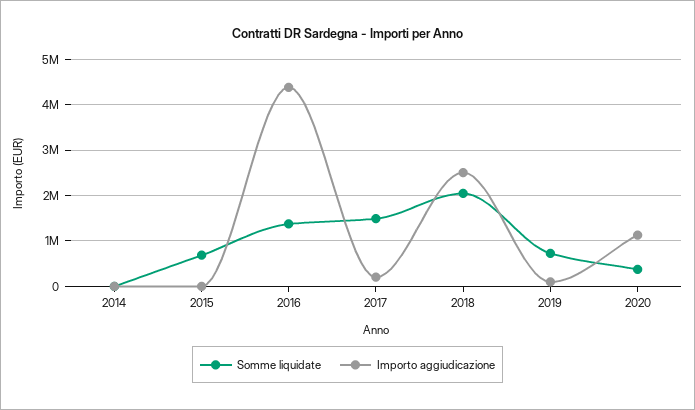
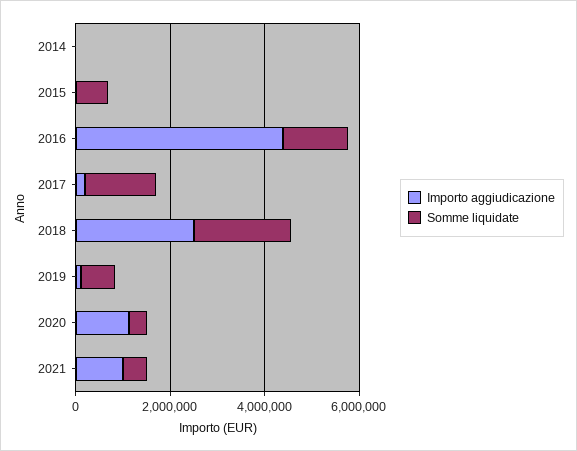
Importo aggiudicazione, 2021: none -> 1000000
Somme liquidate, 2021: none -> 500000

